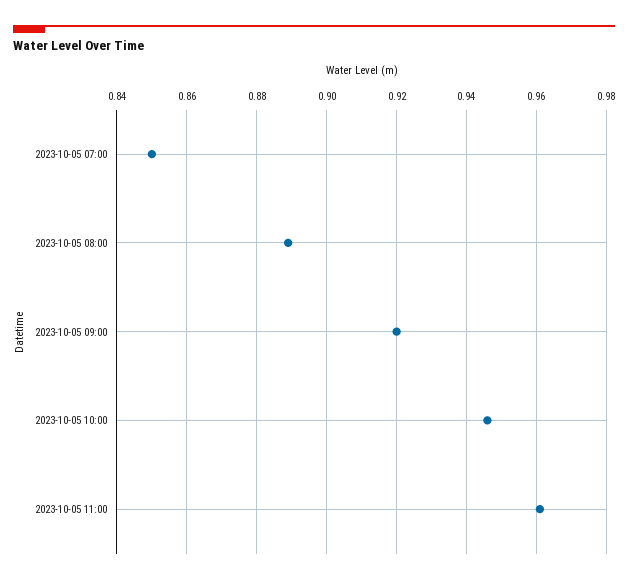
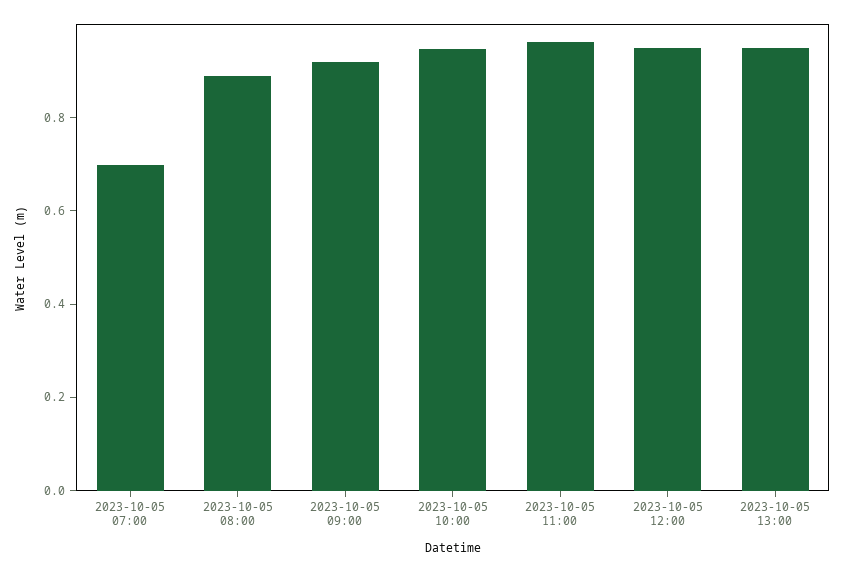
2023-10-05 07:00: 0.85 -> 0.7
2023-10-05 12:00: none -> 0.95
2023-10-05 13:00: none -> 0.95

